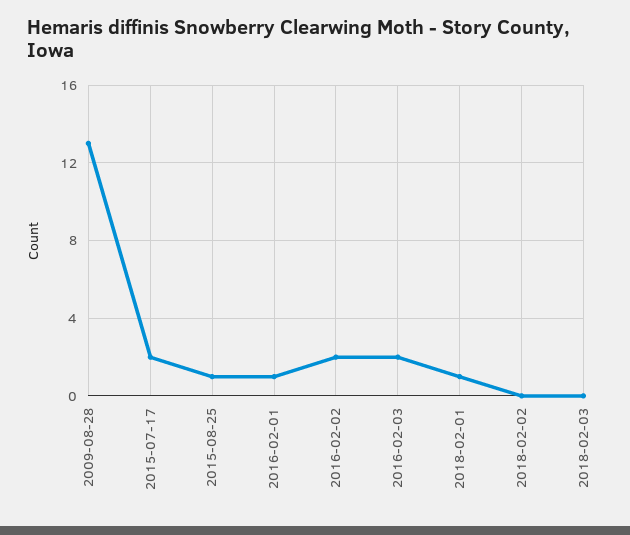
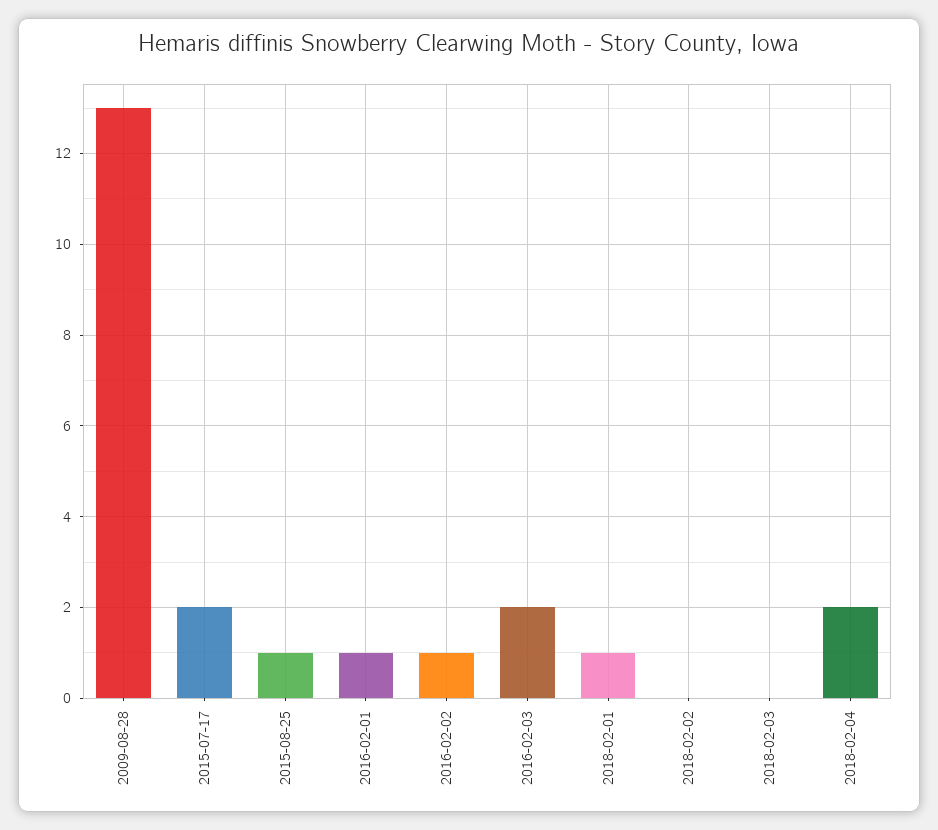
2016-02-02: 2 -> 1
2018-02-04: none -> 2

